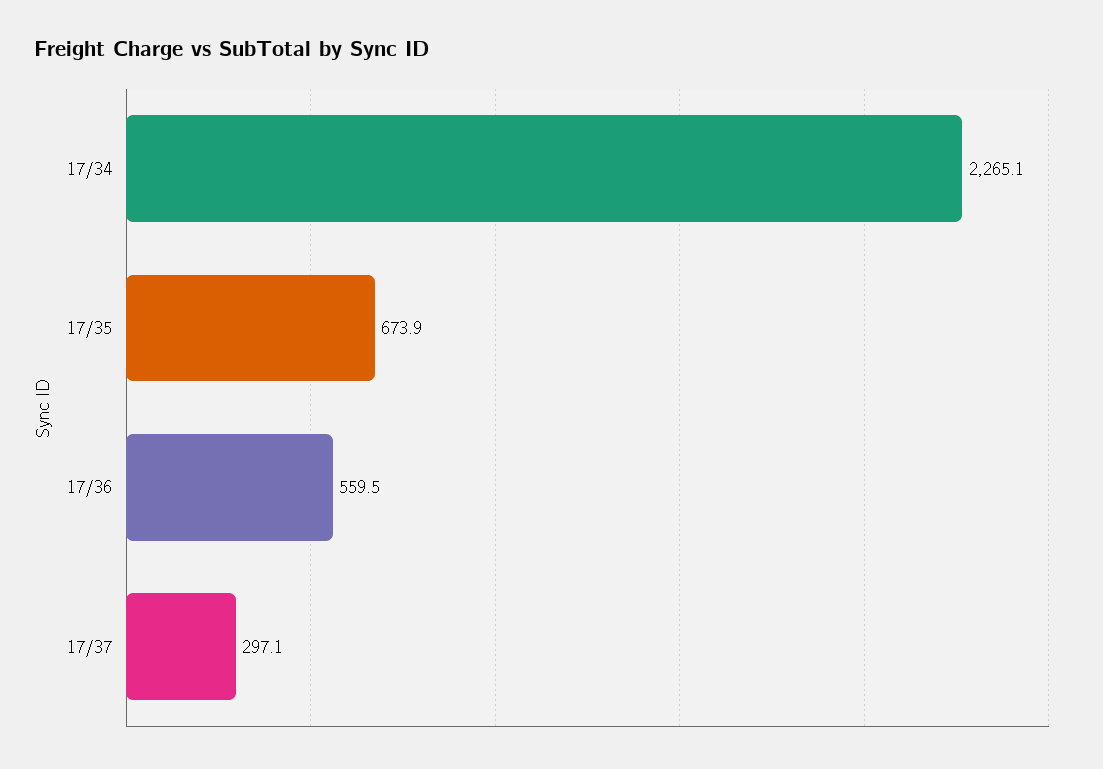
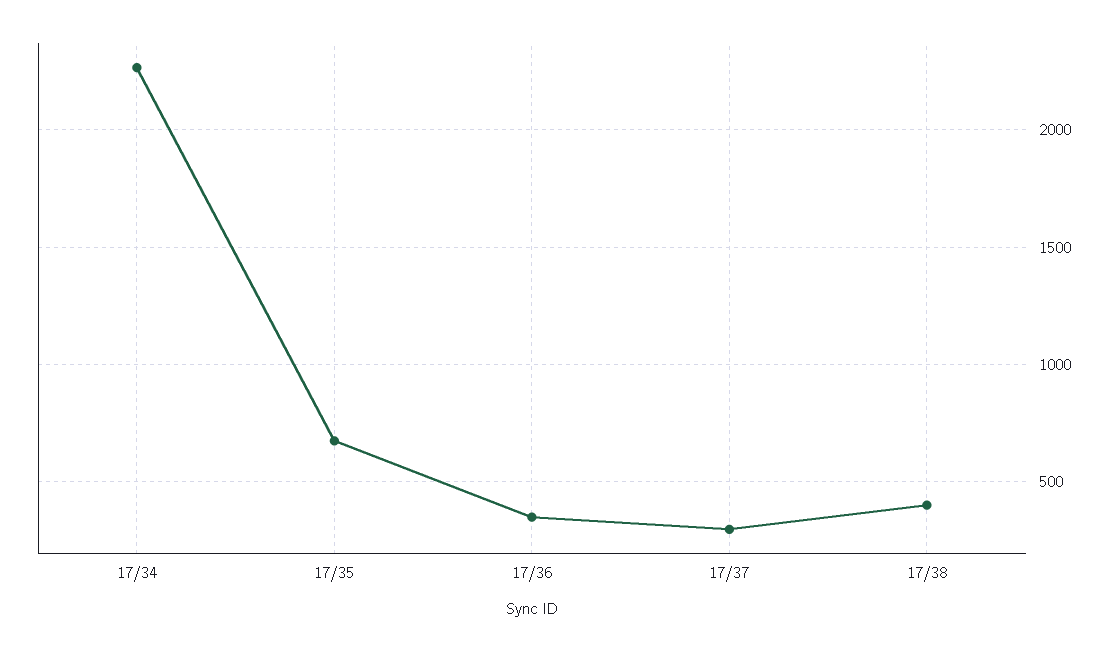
17/36: 559.5 -> 350
17/38: none -> 400

